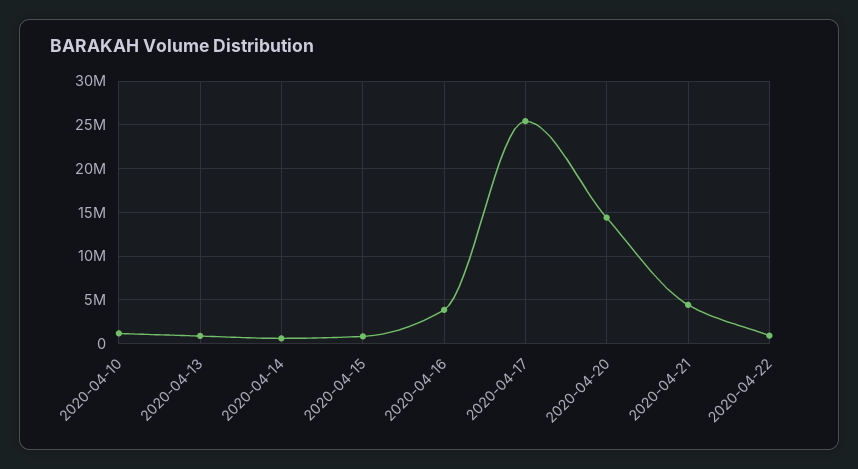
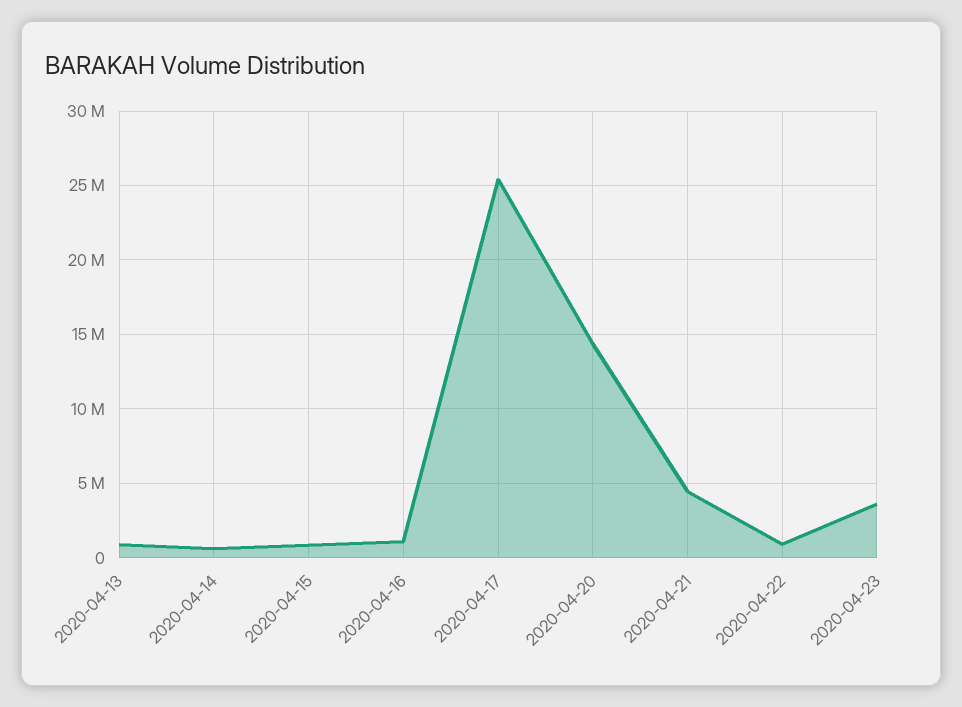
2020-04-10: 1000000 -> none
2020-04-16: 4000000 -> 1000000
2020-04-23: none -> 3500000

